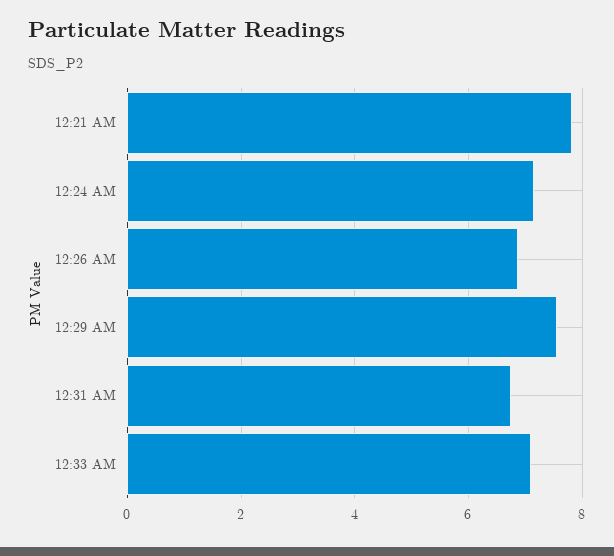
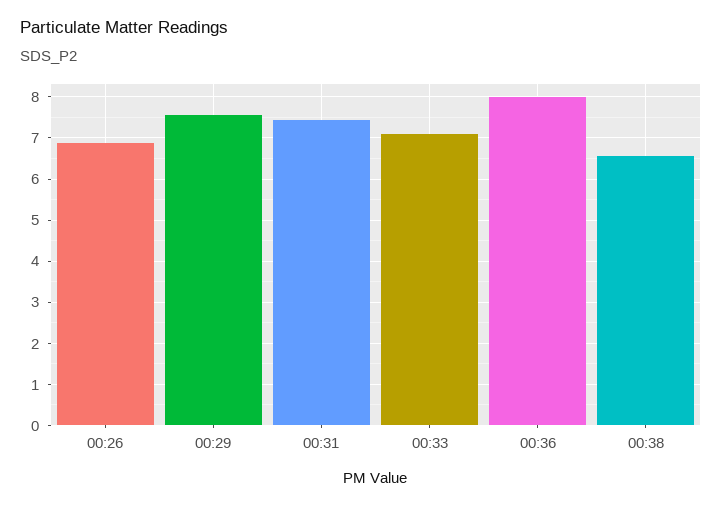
12:21 AM: 7.8 -> none
12:24 AM: 7.2 -> none
12:31 AM: 6.8 -> 7.4
00:36: none -> 8
00:38: none -> 6.6

